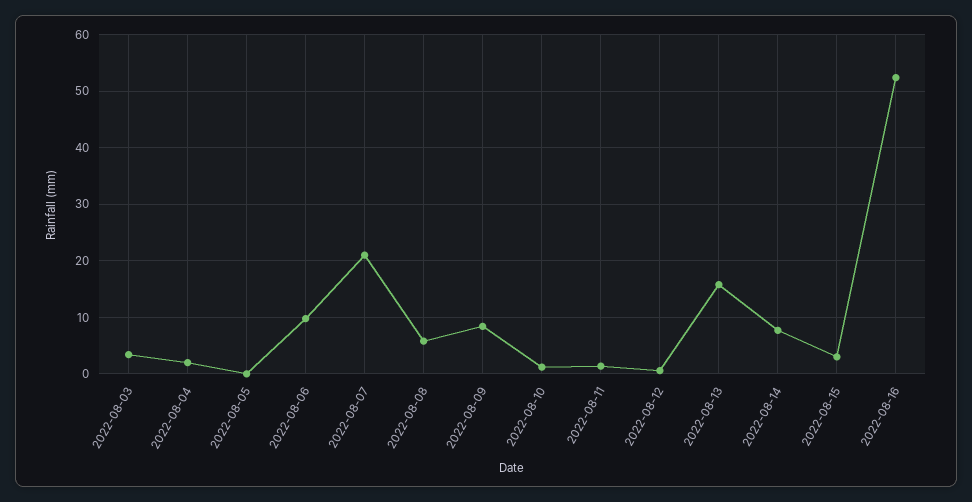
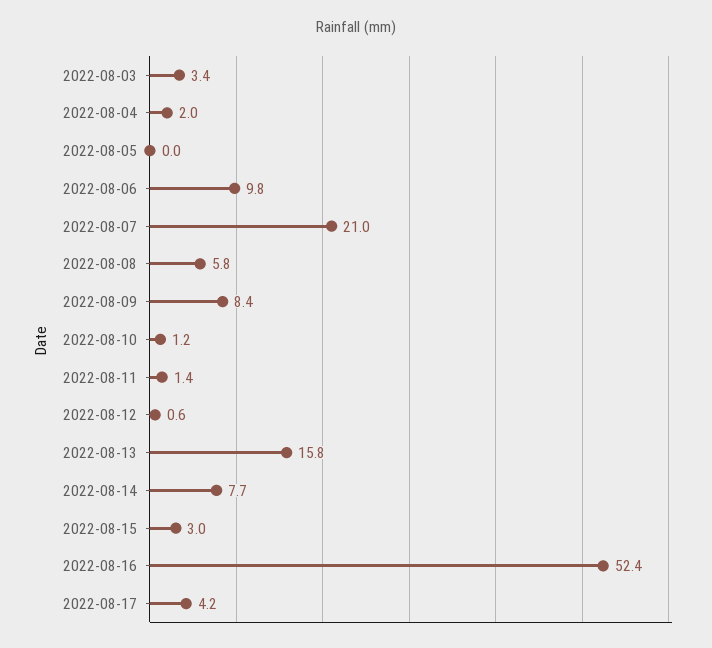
2022-08-17: none -> 4.2

